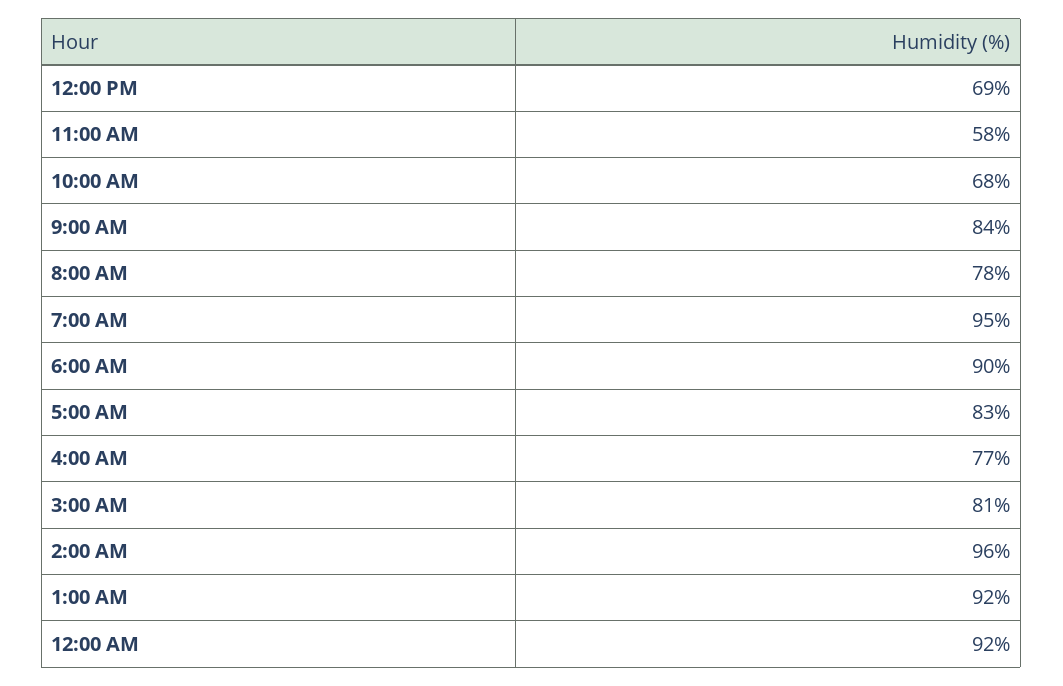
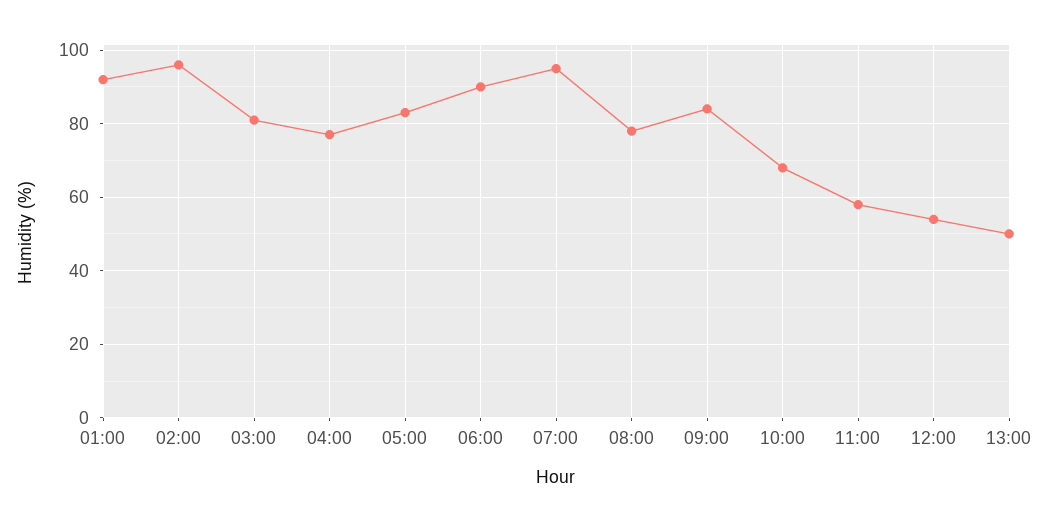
12:00 PM: 69 -> 55
12:00 AM: 92 -> none
13:00: none -> 50

